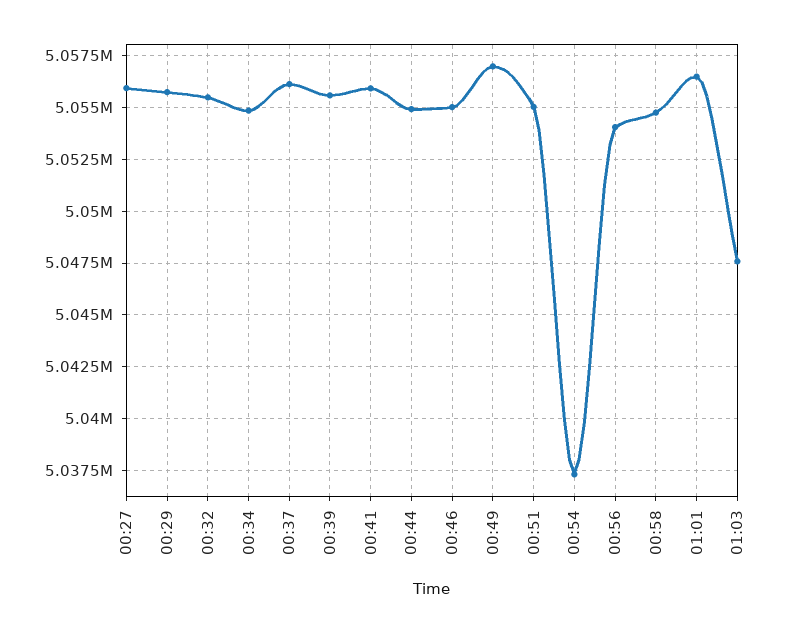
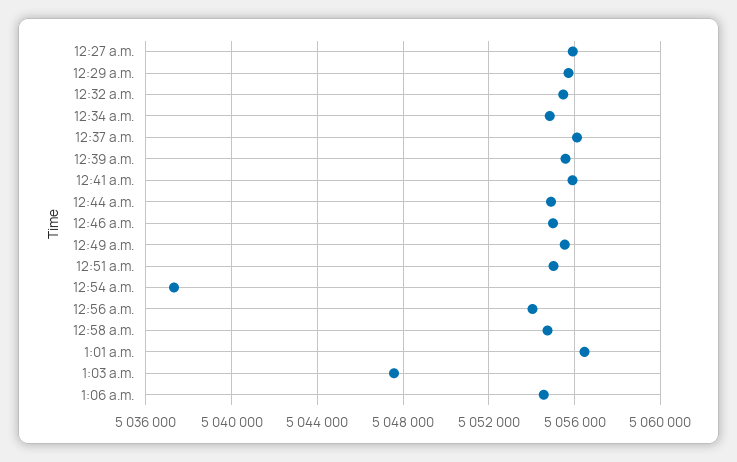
00:49: 5057000 -> 5055500
1:06 a.m.: none -> 5054500

